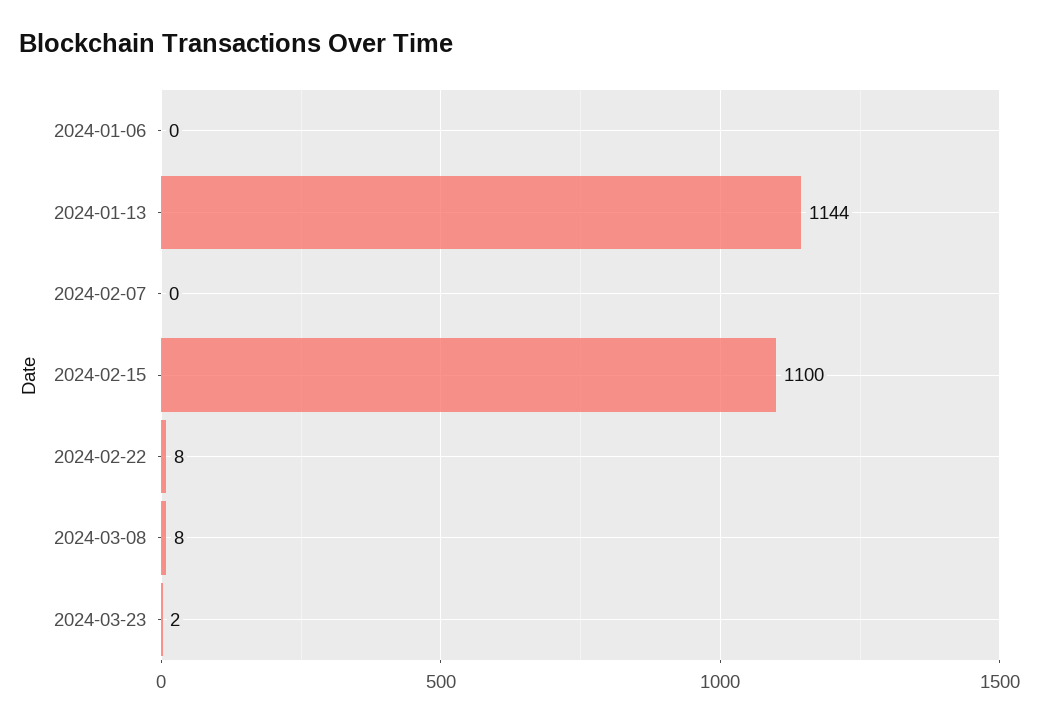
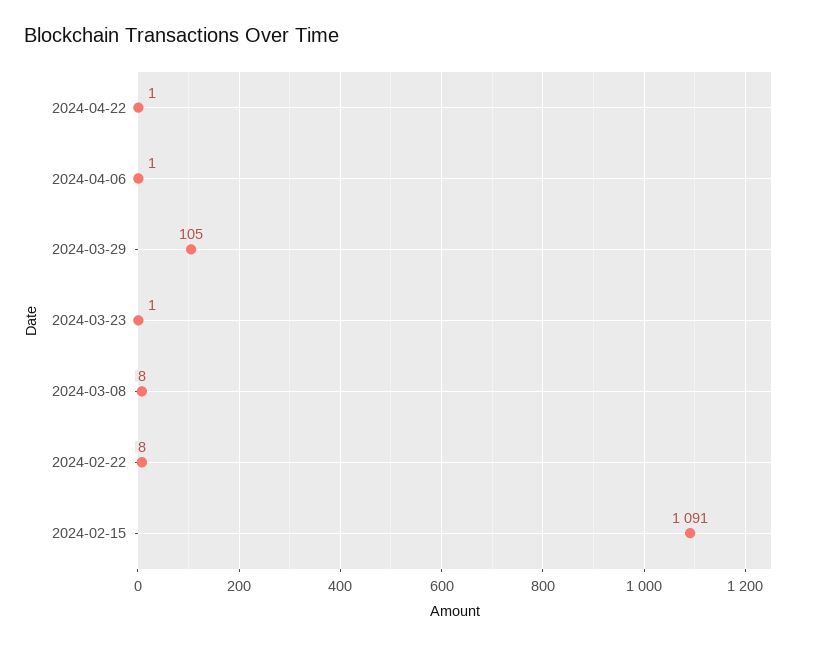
2024-01-06: 0 -> none
2024-01-13: 1144 -> none
2024-02-07: 0 -> none
2024-02-15: 1100 -> 1091
2024-03-23: 2 -> 1
2024-04-22: none -> 1
2024-04-06: none -> 1
2024-03-29: none -> 105

